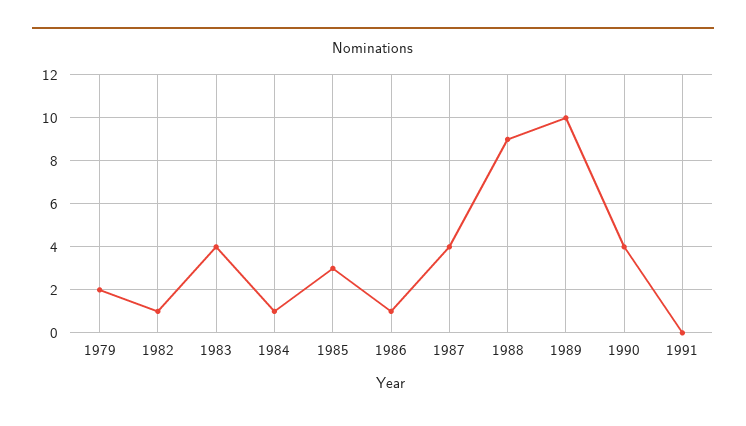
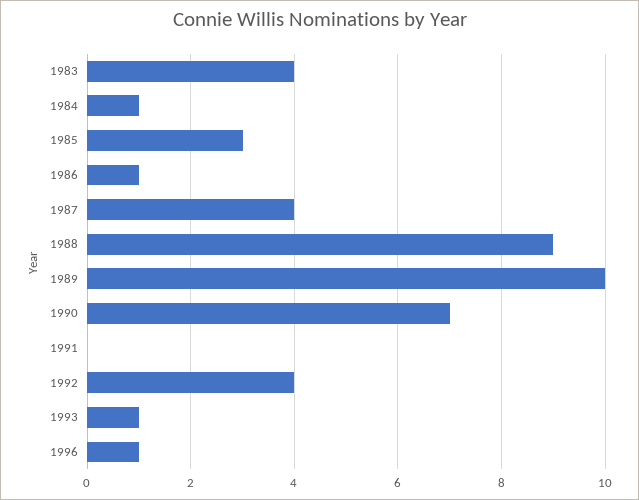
1979: 2 -> none
1982: 1 -> none
1990: 4 -> 7
1992: none -> 4
1993: none -> 1
1996: none -> 1

